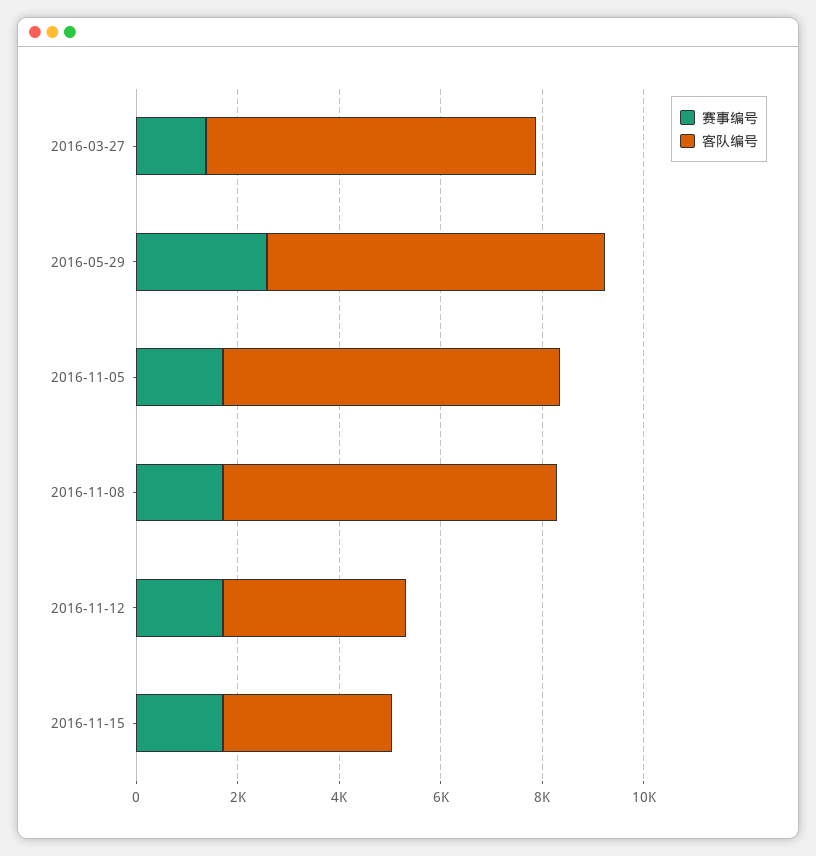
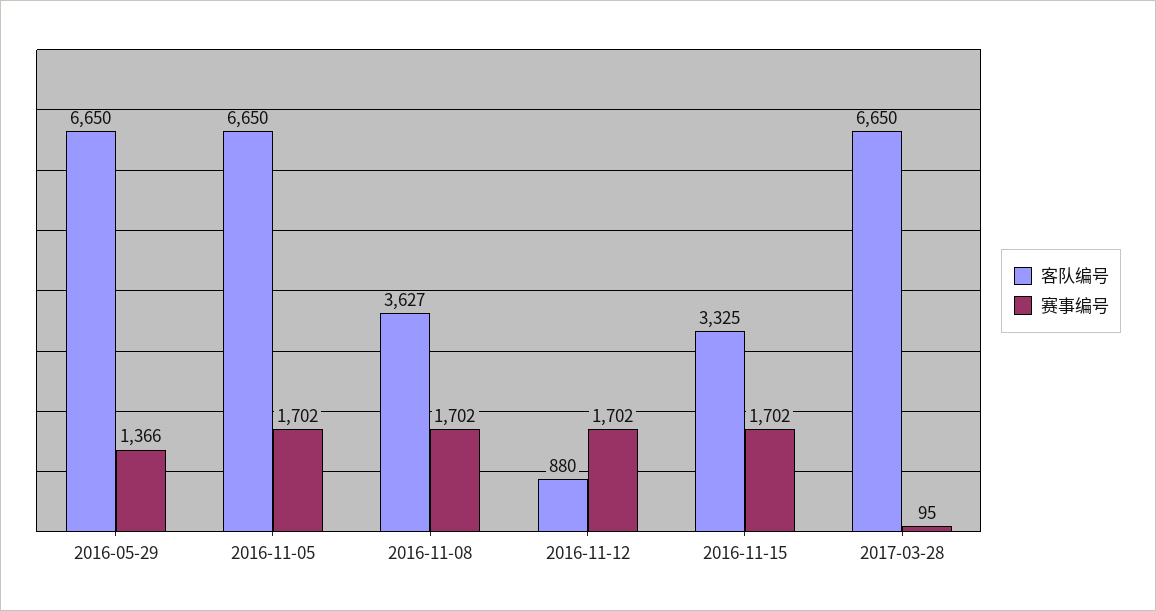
赛事编号, 2016-03-27: 1500 -> none
客队编号, 2016-03-27: 6500 -> none
赛事编号, 2016-05-29: 2500 -> 1366
客队编号, 2016-11-08: 6500 -> 3627
客队编号, 2016-11-12: 3500 -> 880
客队编号, 2017-03-28: none -> 6650
赛事编号, 2017-03-28: none -> 95

